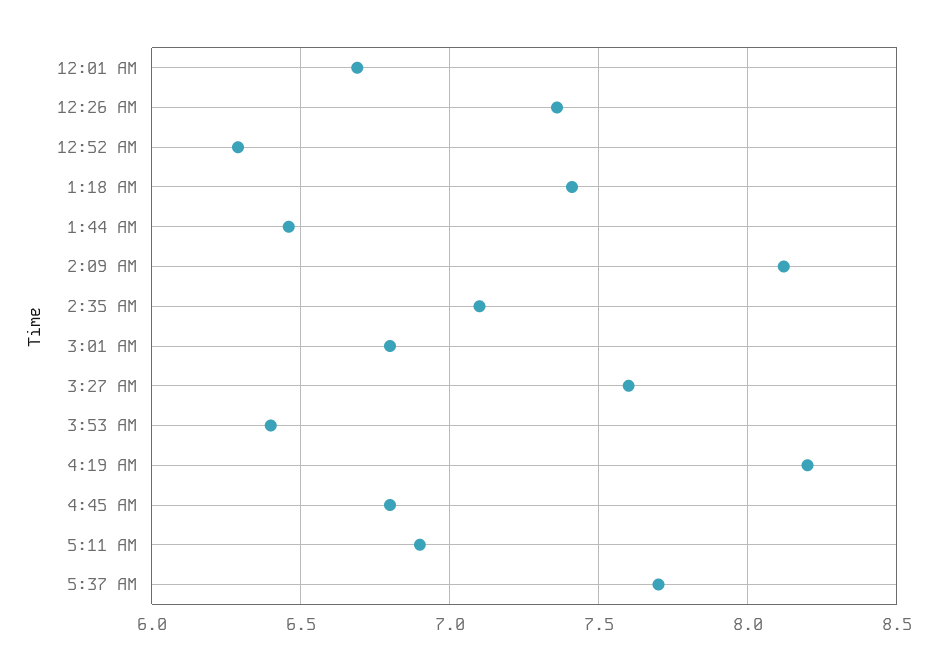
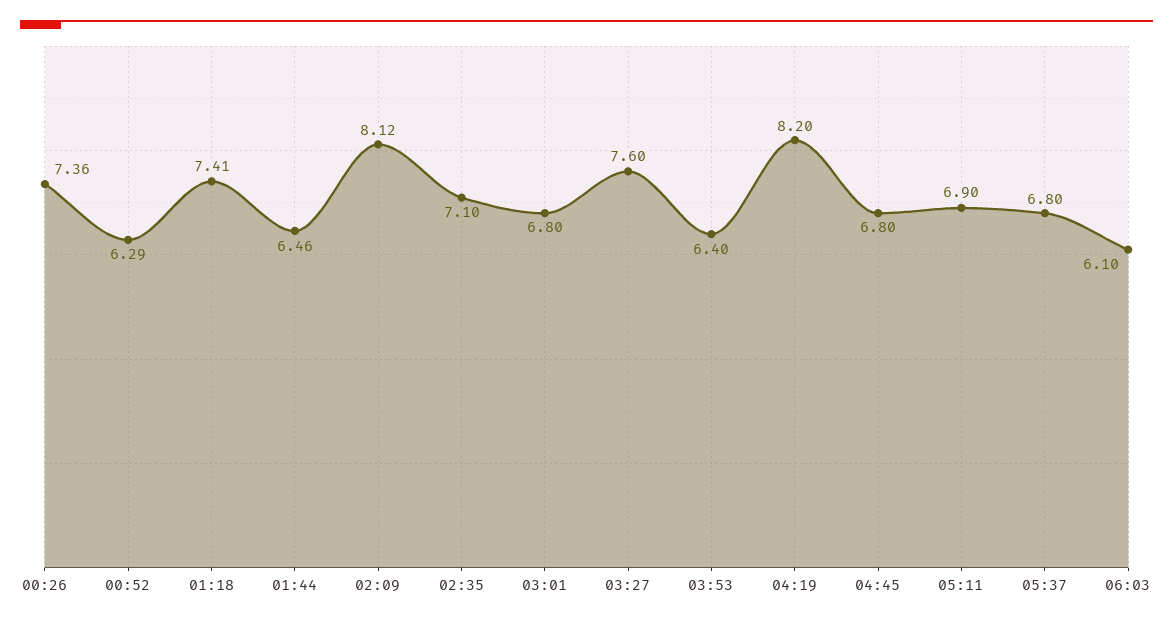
12:01 AM: 6.7 -> none
5:37 AM: 7.7 -> 6.8
06:03: none -> 6.1

